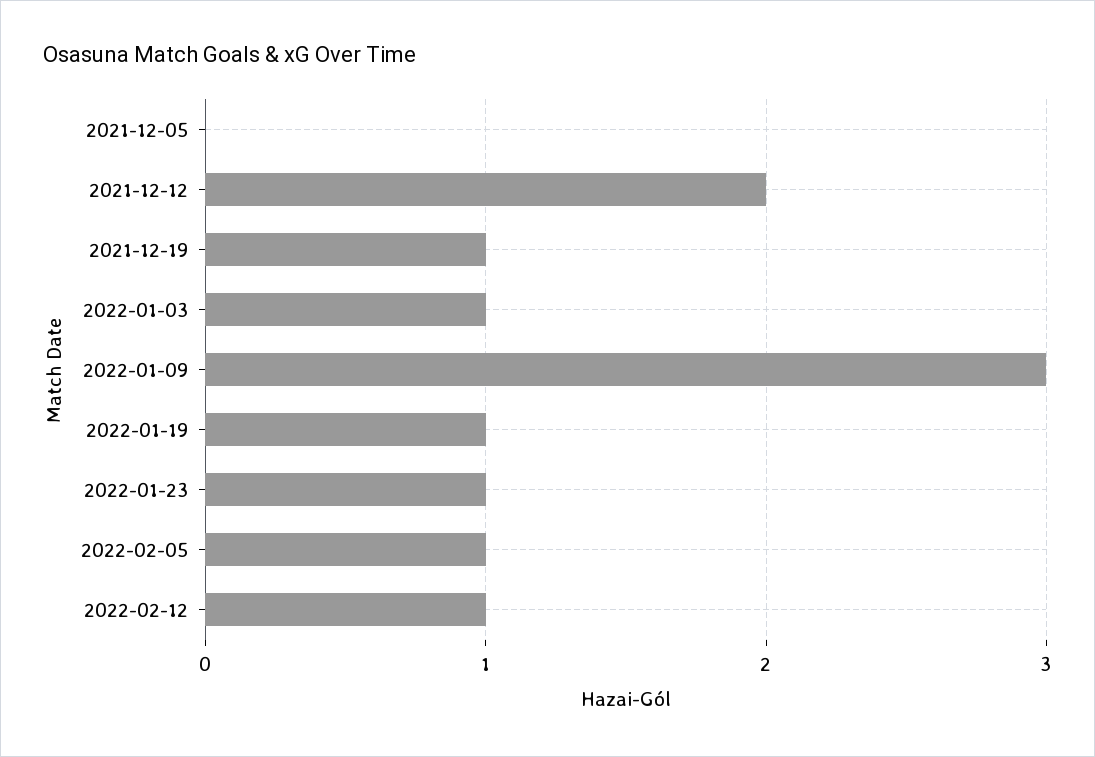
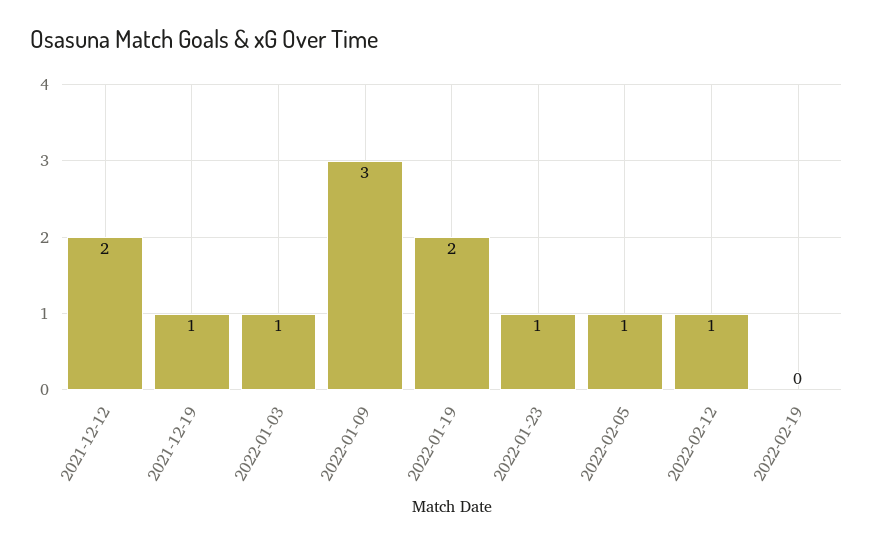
2021-12-05: 0 -> none
2022-01-19: 1 -> 2
2022-02-19: none -> 0

